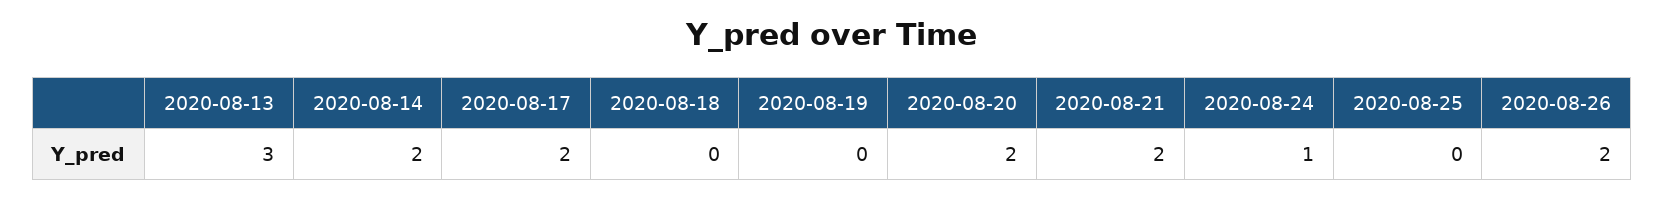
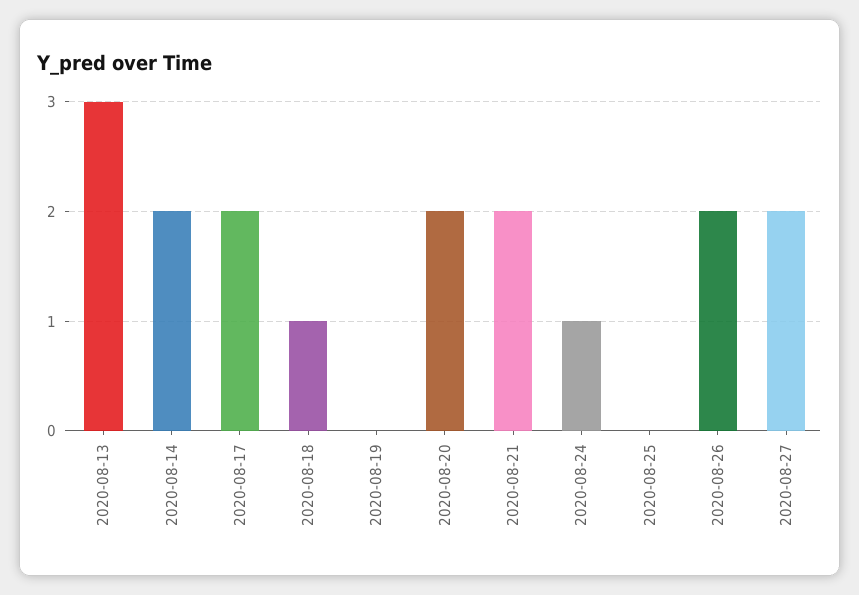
2020-08-18: 0 -> 1
2020-08-27: none -> 2

